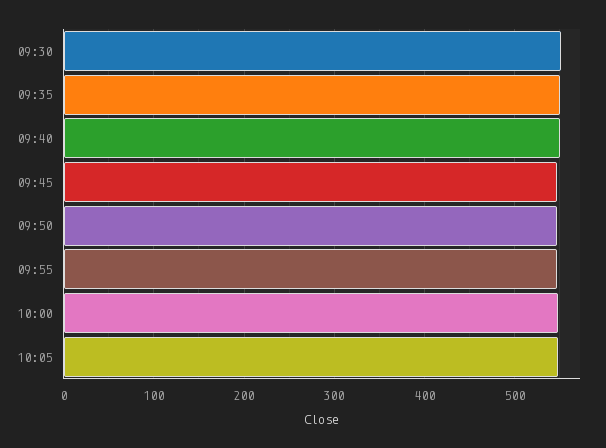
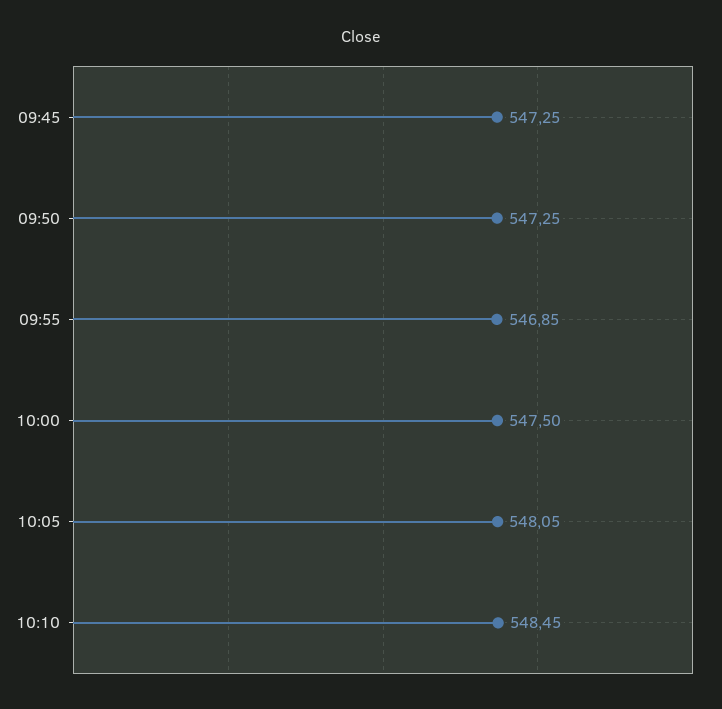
09:30: 550 -> none
09:35: 550 -> none
09:40: 550 -> none
10:10: none -> 548.45

